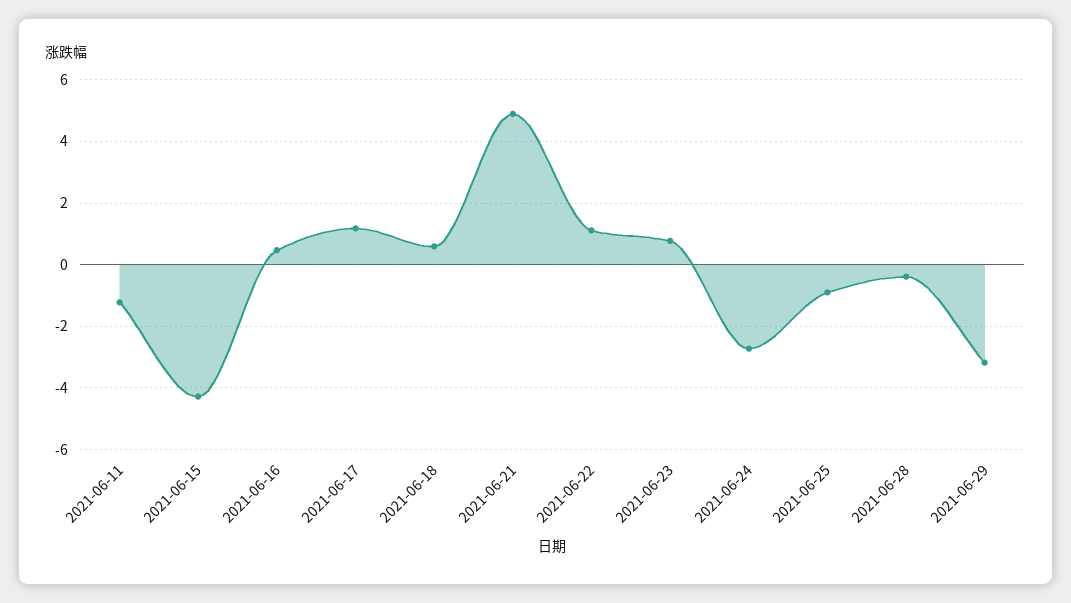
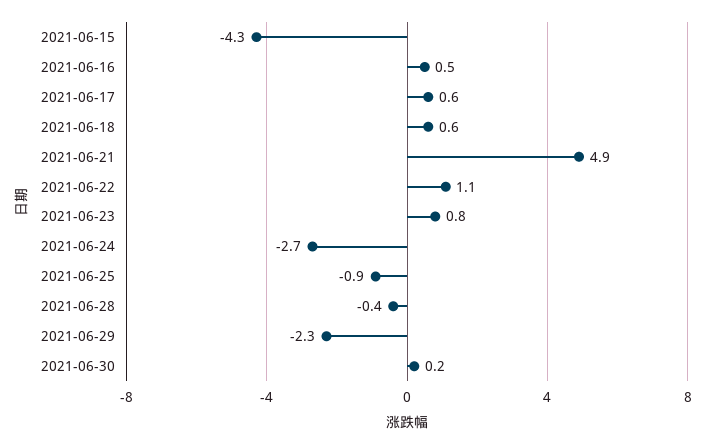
2021-06-11: -1.2 -> none
2021-06-17: 1.2 -> 0.6
2021-06-29: -3.2 -> -2.3
2021-06-30: none -> 0.2

